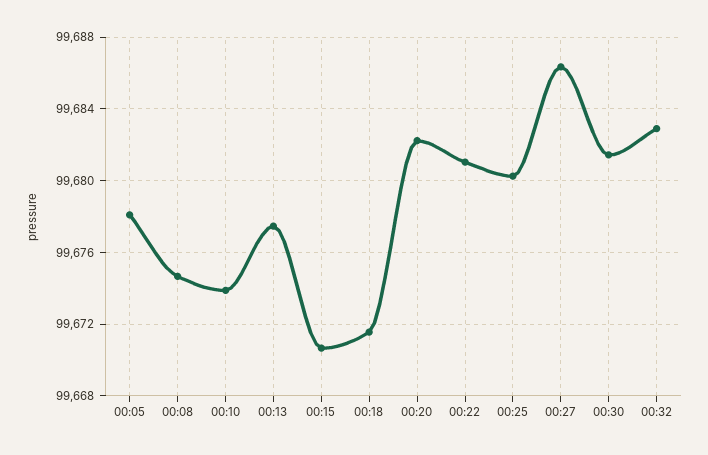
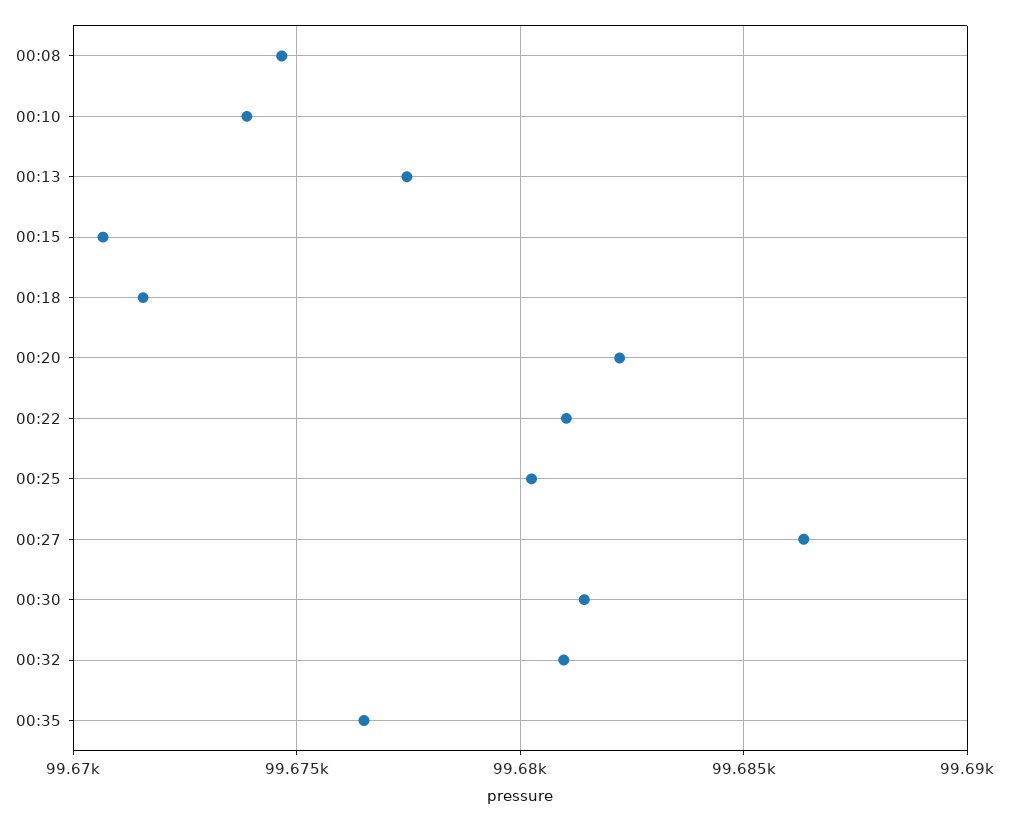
00:05: 99678 -> none
00:32: 99683 -> 99681
00:35: none -> 99676.5

